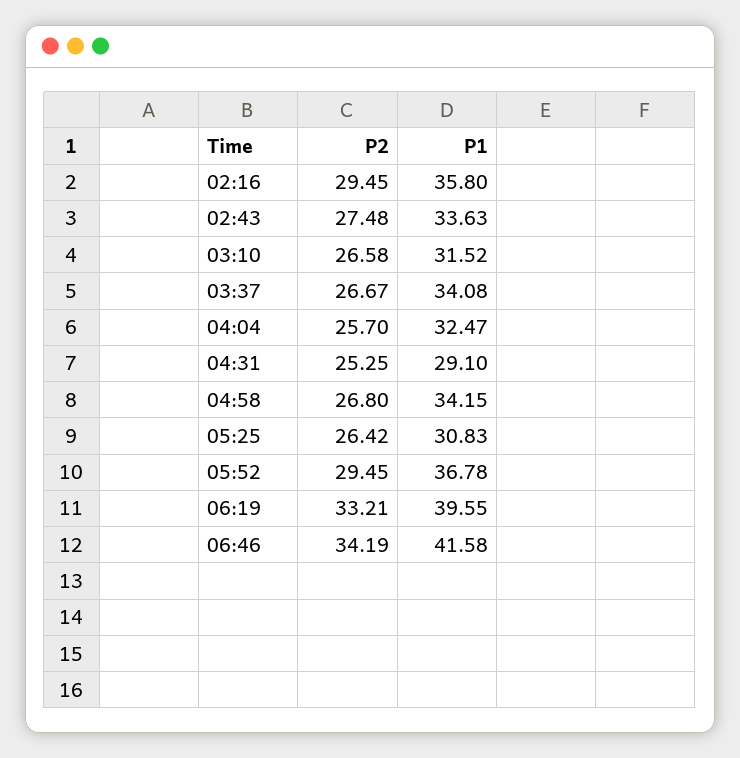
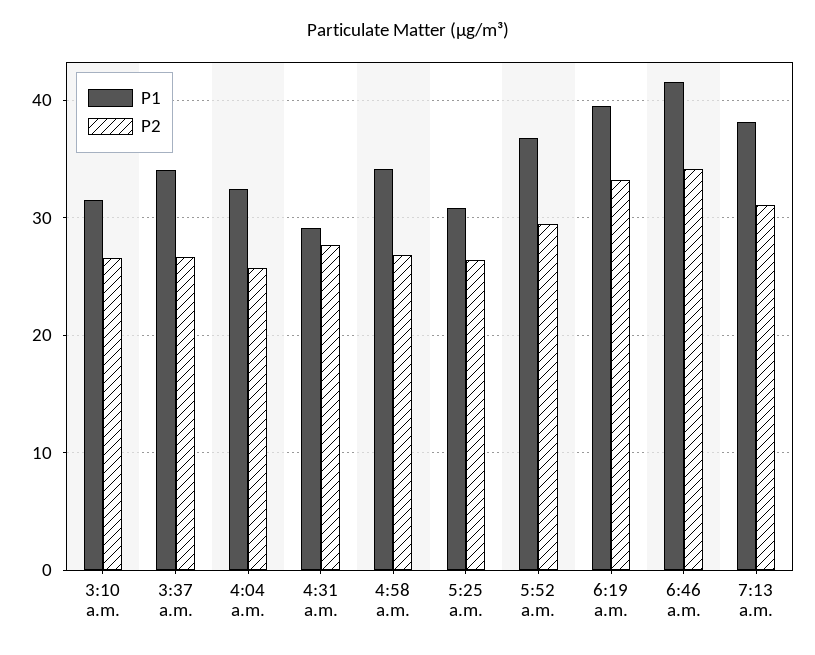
P2, 02:16: 29.45 -> none
P1, 02:16: 35.8 -> none
P2, 02:43: 27.48 -> none
P1, 02:43: 33.63 -> none
P2, 04:31: 25.25 -> 28
P1, 7:13 a.m.: none -> 38
P2, 7:13 a.m.: none -> 31

